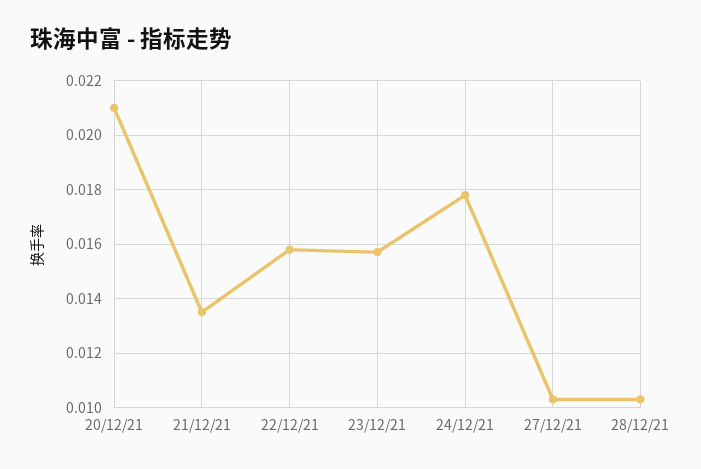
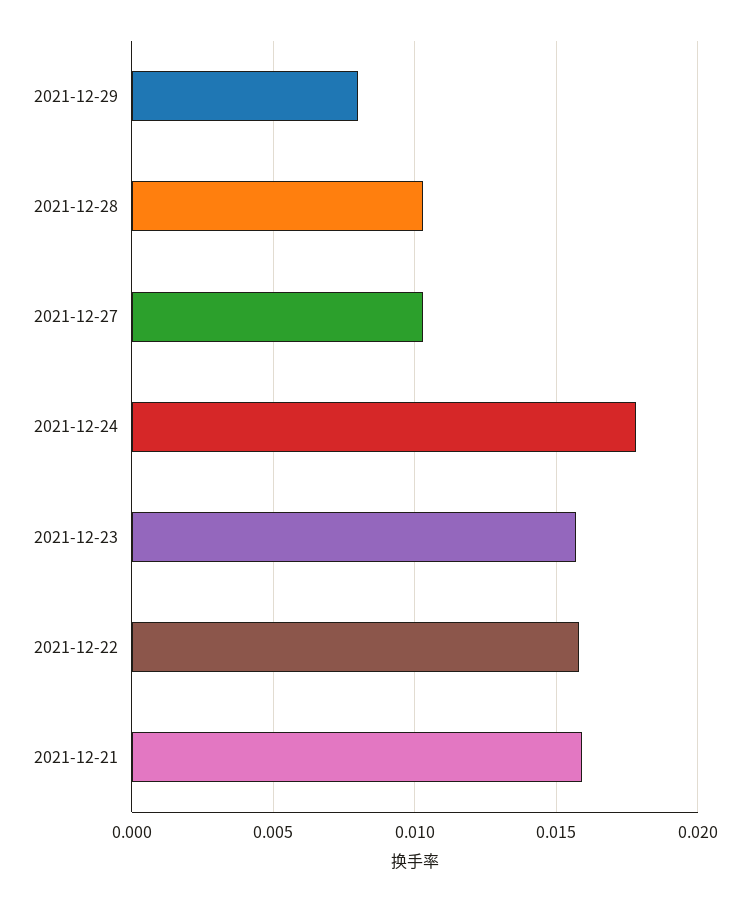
20/12/21: 0.021 -> none
21/12/21: 0.0135 -> 0.016
2021-12-29: none -> 0.008

